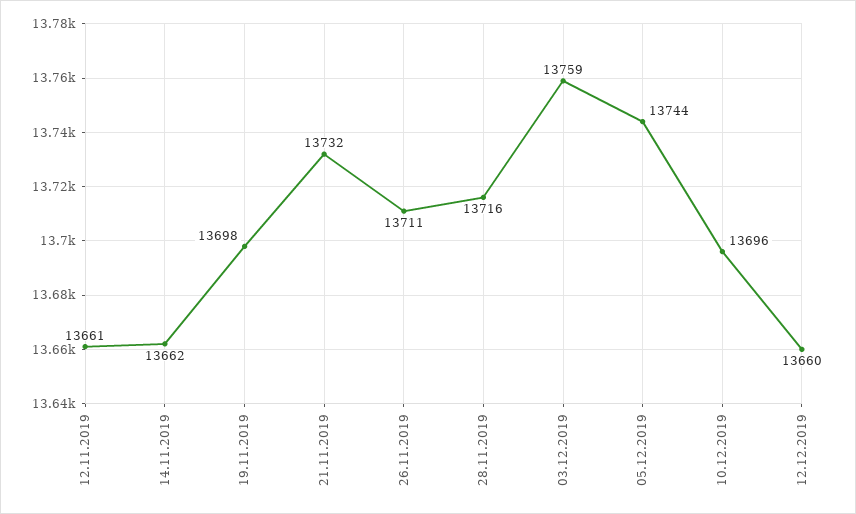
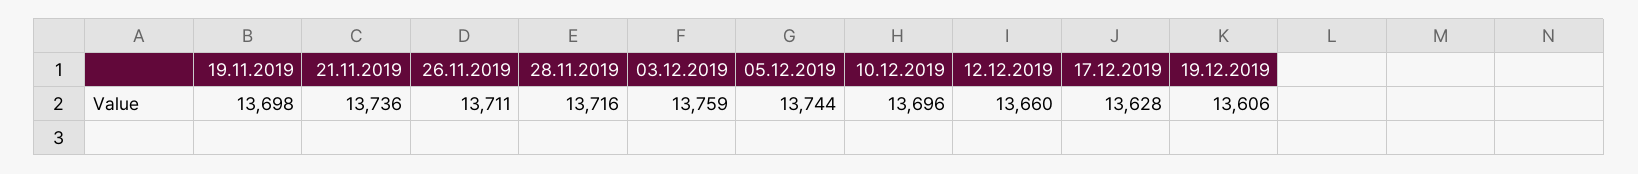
12.11.2019: 13661 -> none
14.11.2019: 13662 -> none
21.11.2019: 13732 -> 13736
17.12.2019: none -> 13628
19.12.2019: none -> 13606

